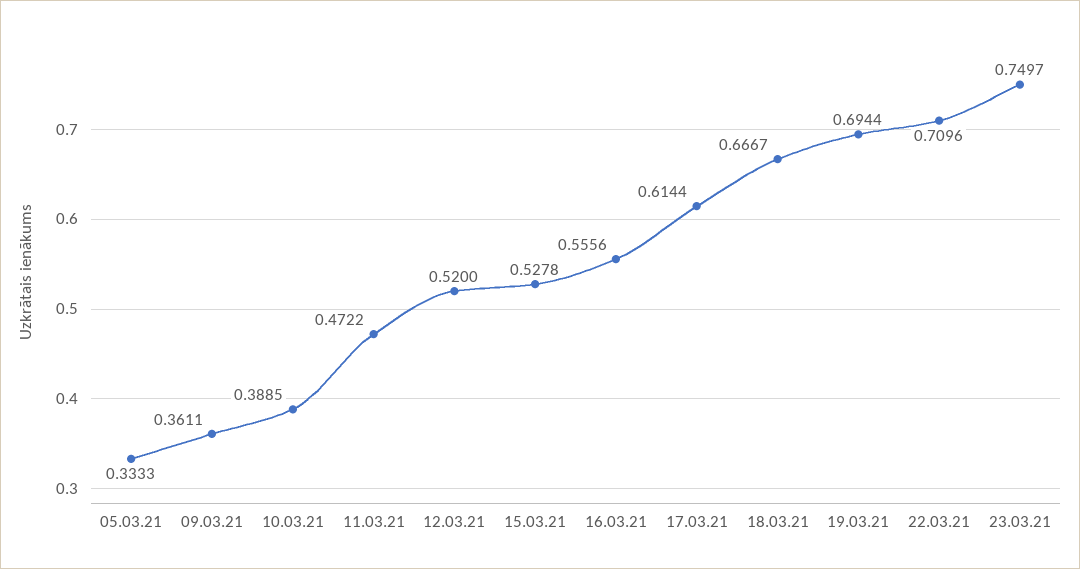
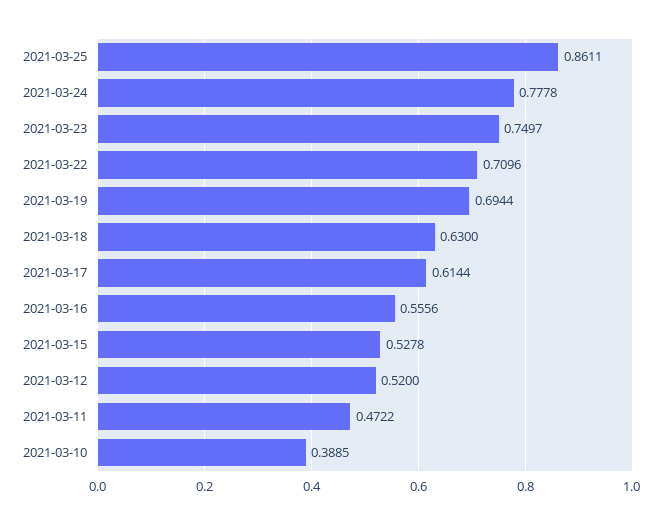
05.03.21: 0.3333 -> none
09.03.21: 0.3611 -> none
18.03.21: 0.6667 -> 0.63
2021-03-25: none -> 0.8611
2021-03-24: none -> 0.7778

